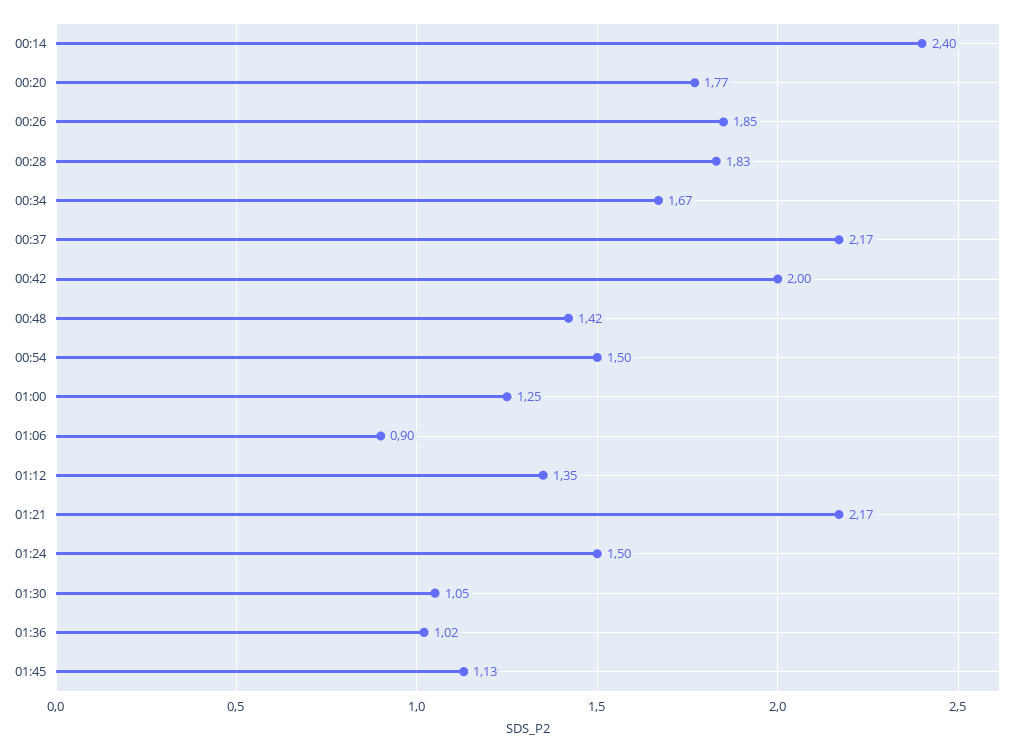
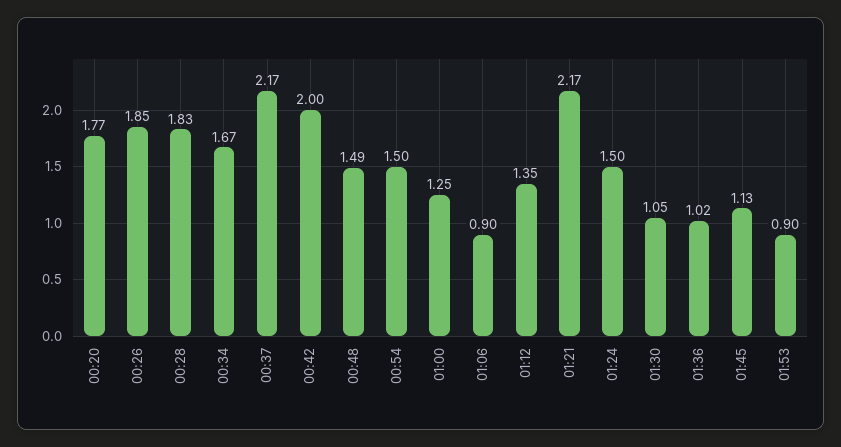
00:14: 2.4 -> none
00:48: 1.42 -> 1.49
01:53: none -> 0.9

